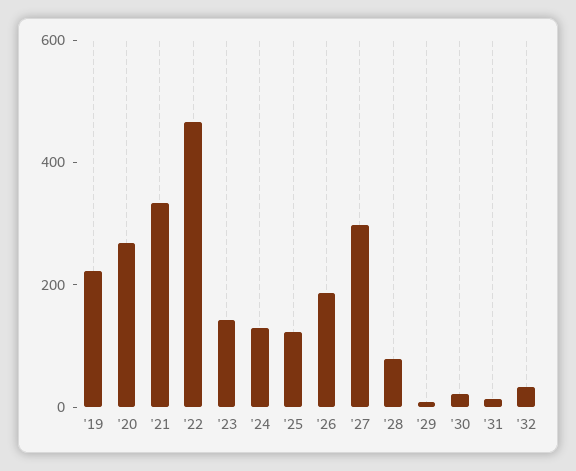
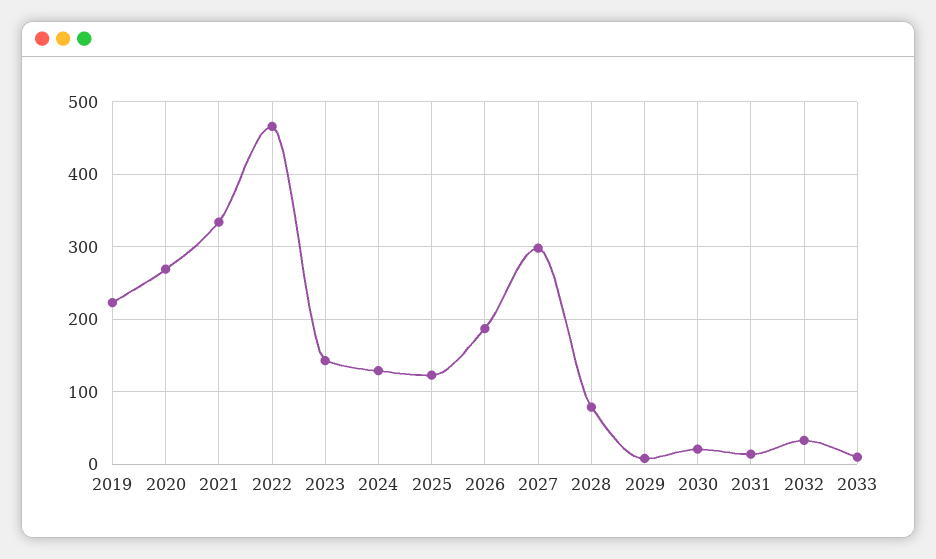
2033: none -> 10

